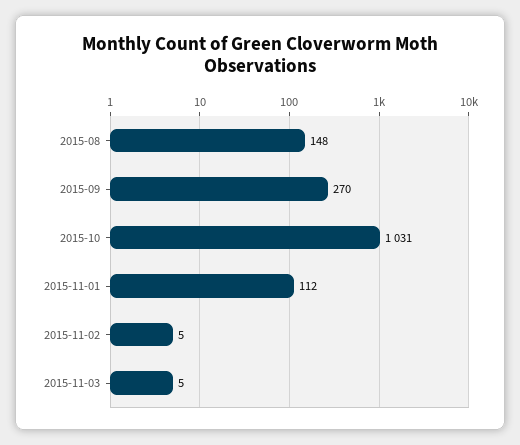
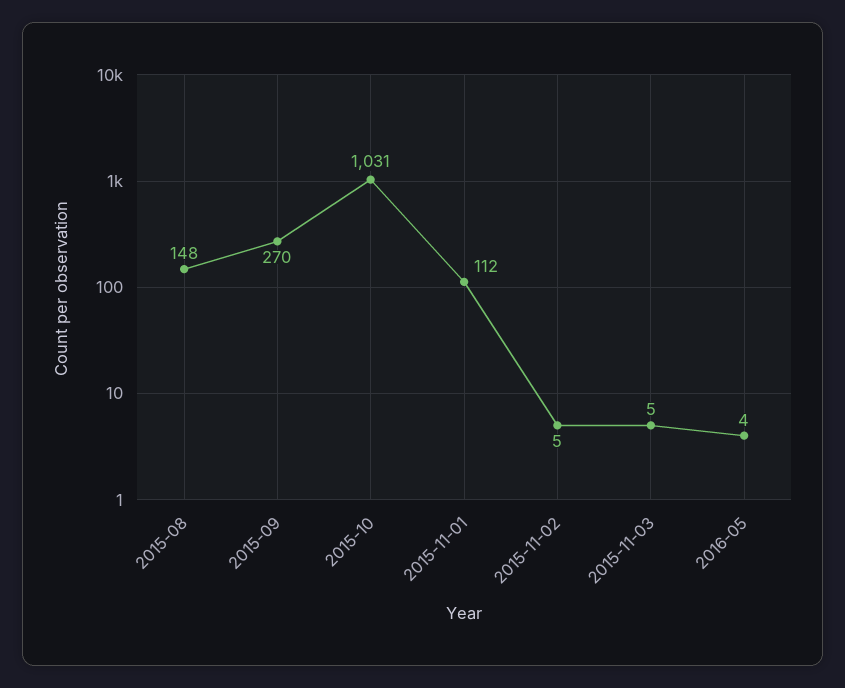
2016-05: none -> 4

